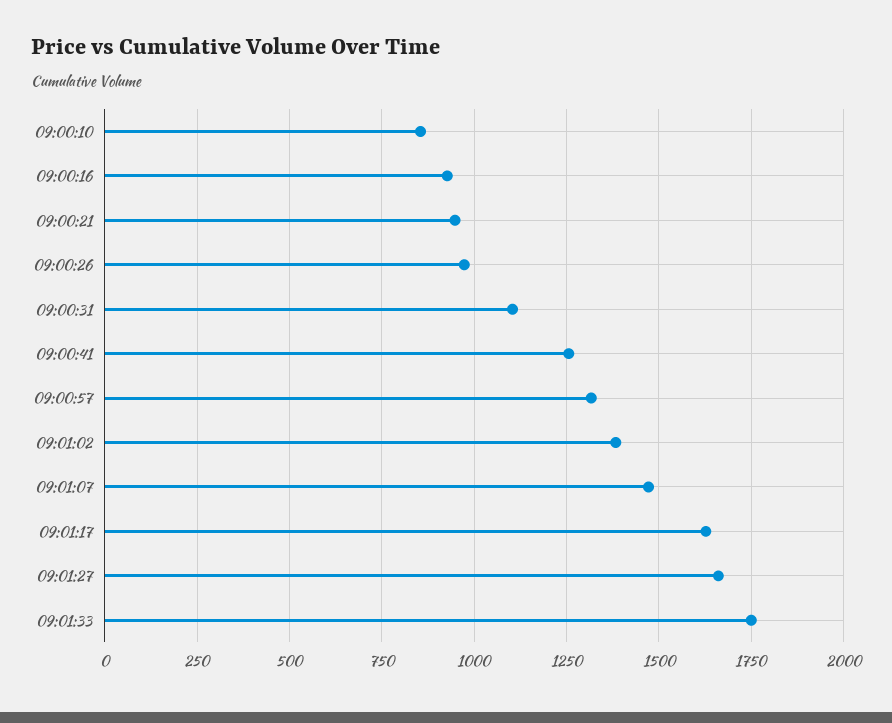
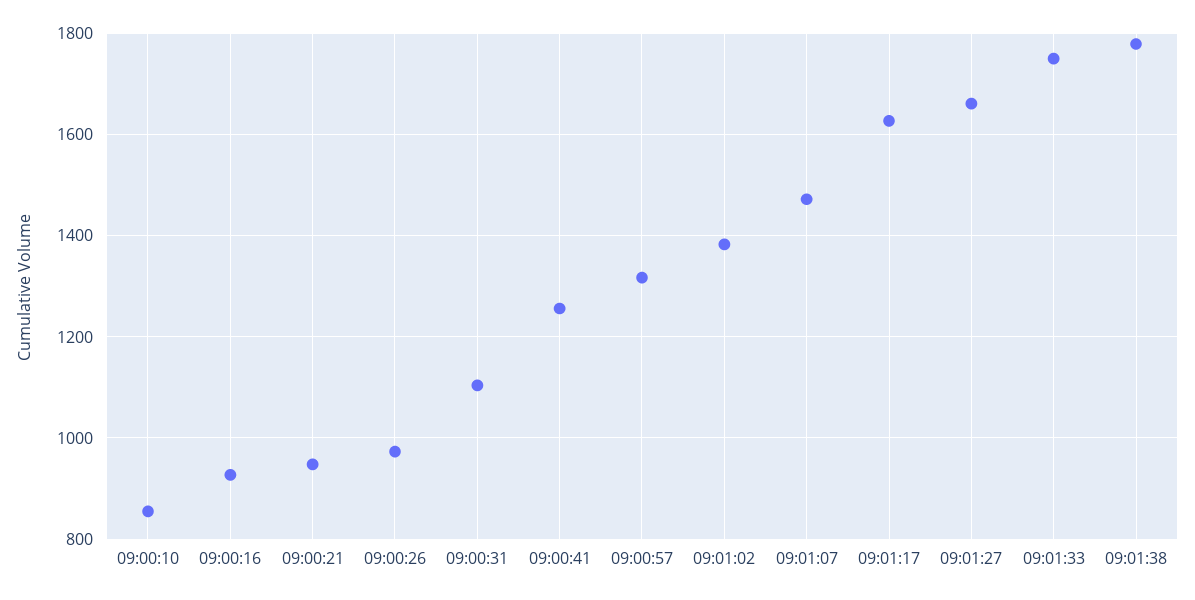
09:01:38: none -> 1780

